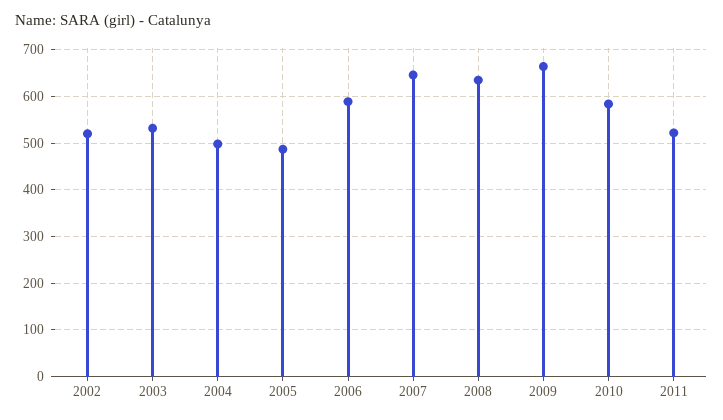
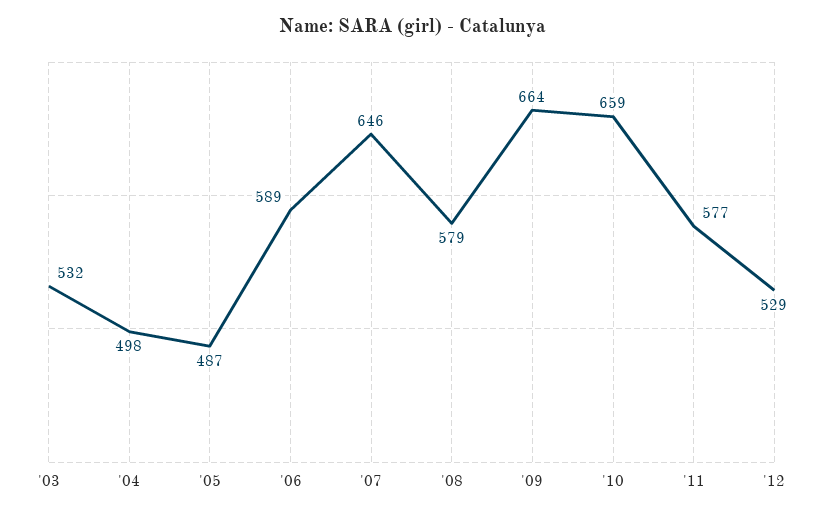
2002: 520 -> none
2008: 640 -> 579
2010: 580 -> 659
2011: 520 -> 577
'12: none -> 529

